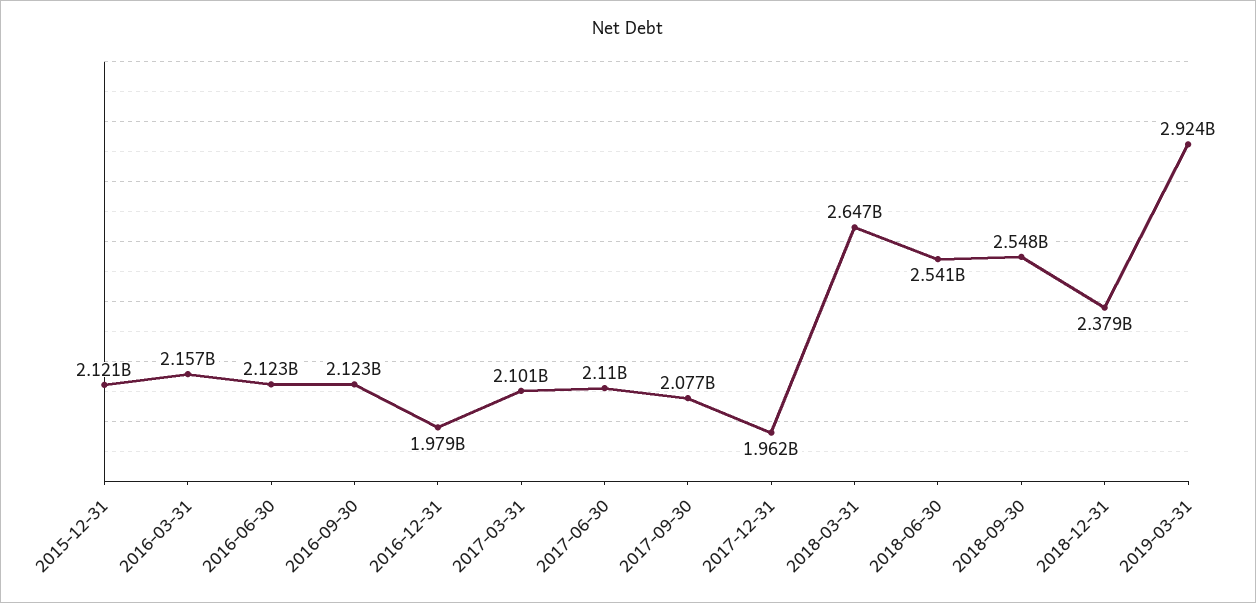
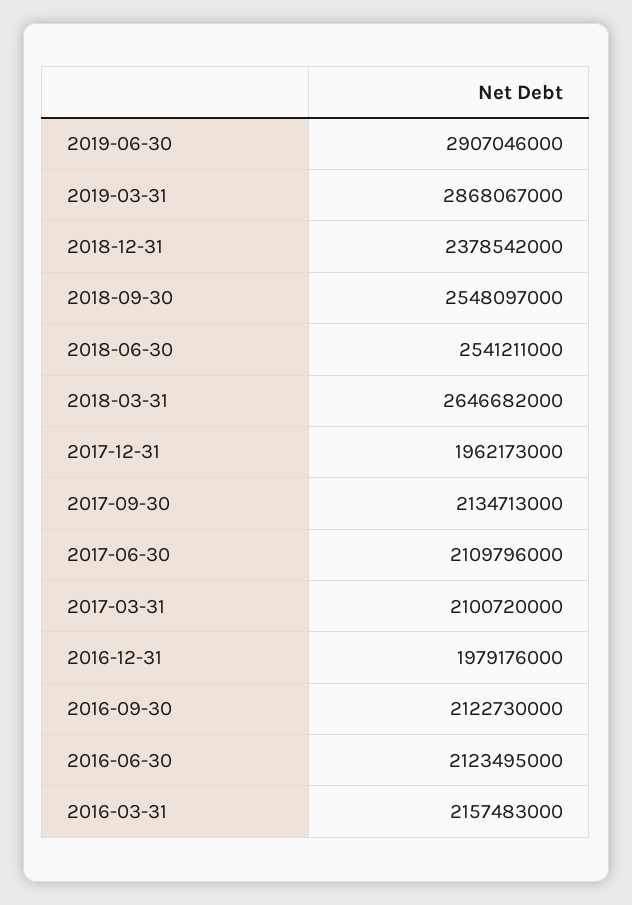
2015-12-31: 2121000000 -> none
2017-09-30: 2077000000 -> 2134713000
2019-03-31: 2924000000 -> 2868067000
2019-06-30: none -> 2907046000

